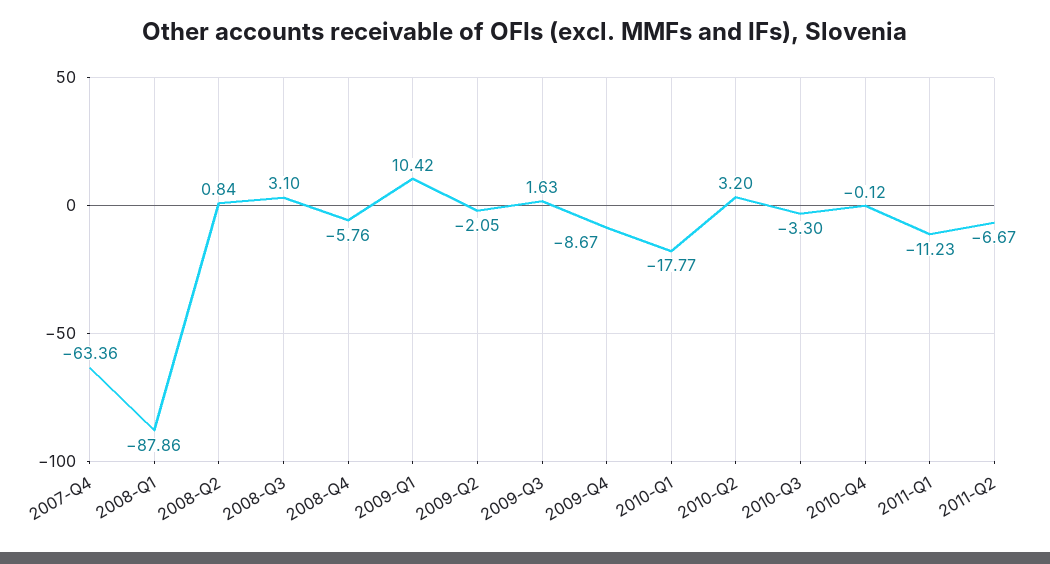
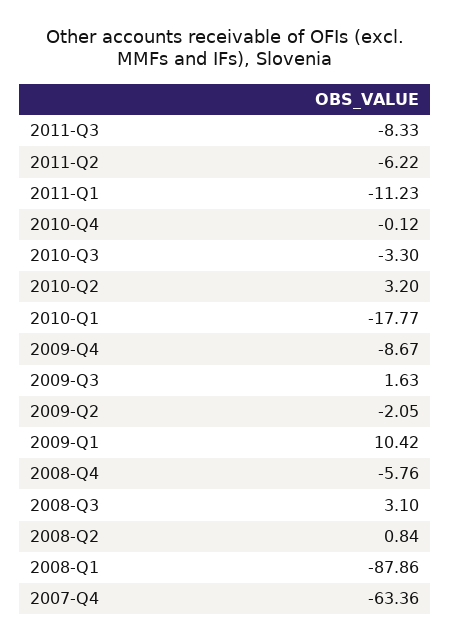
2011-Q2: -6.67 -> -6.22
2011-Q3: none -> -8.33

